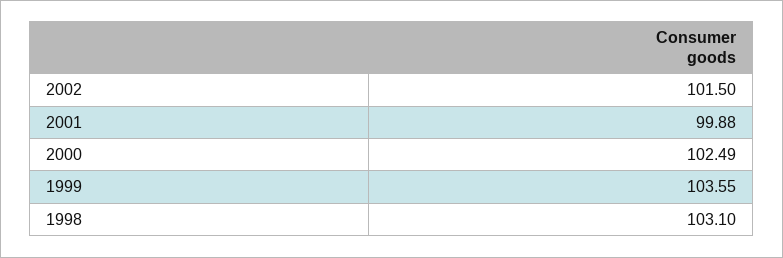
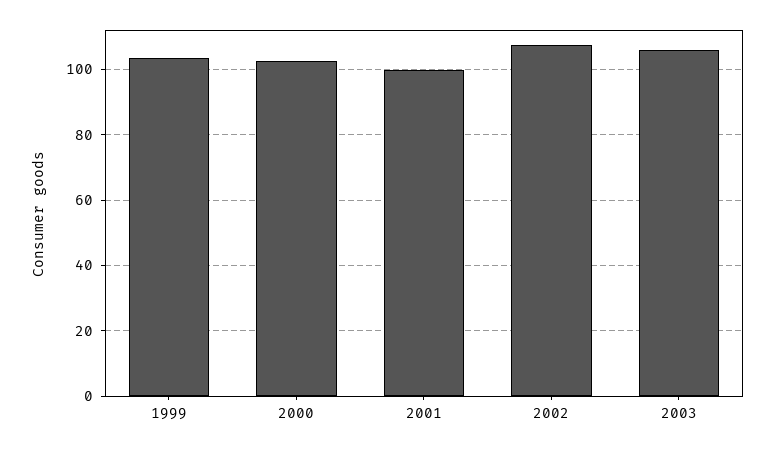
2002: 101.5 -> 108
1998: 103.1 -> none
2003: none -> 106

